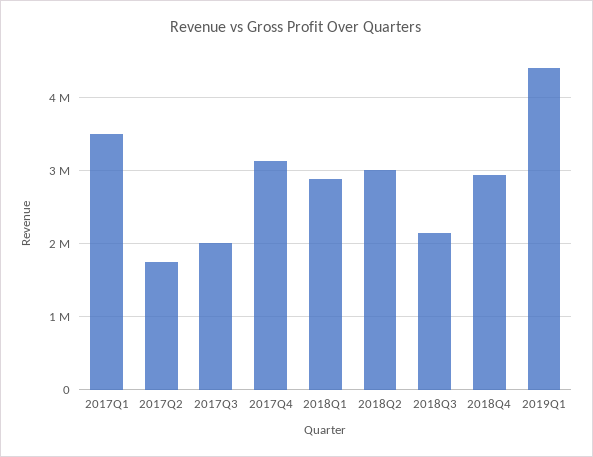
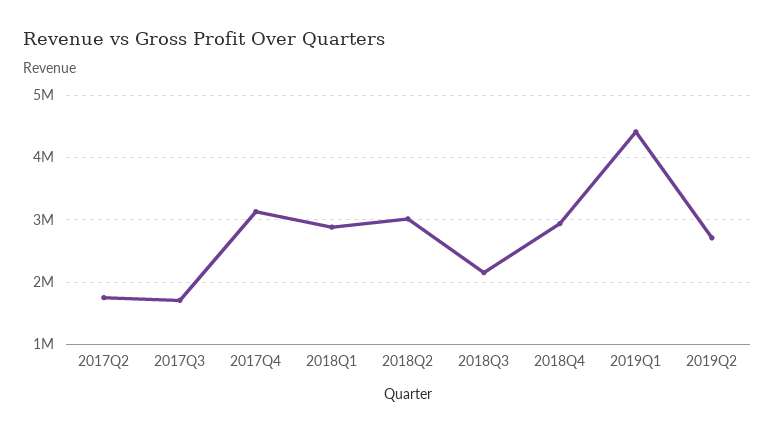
2017Q1: 3500000 -> none
2017Q3: 2000000 -> 1700000
2019Q2: none -> 2700000

